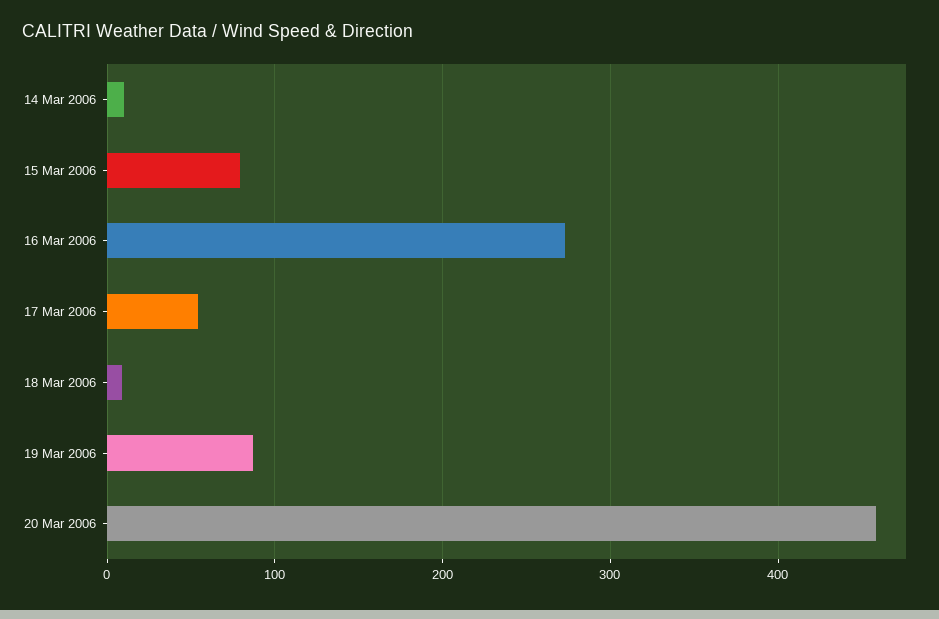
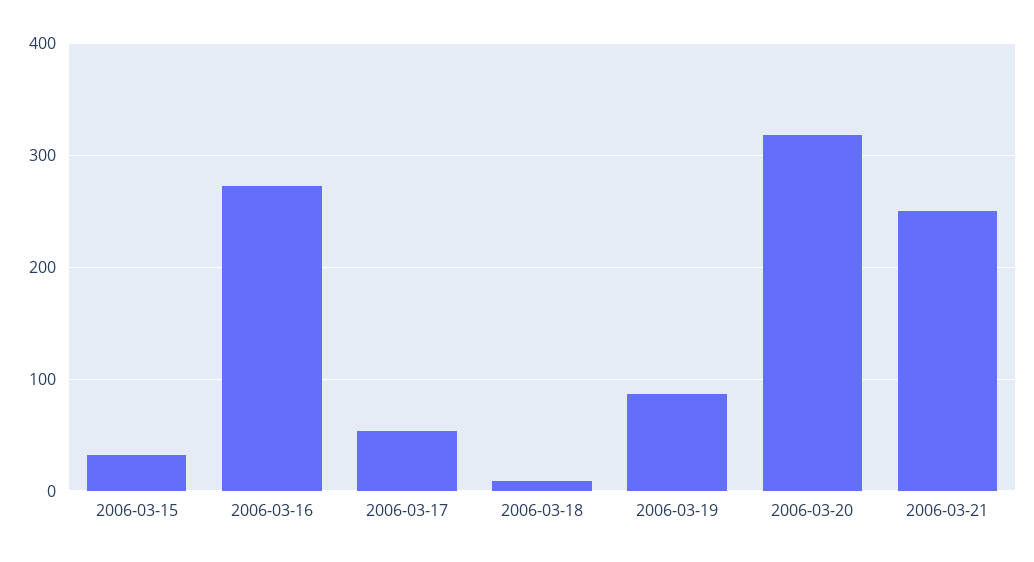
14 Mar 2006: 10 -> none
15 Mar 2006: 80 -> 30
20 Mar 2006: 460 -> 320
2006-03-21: none -> 250

